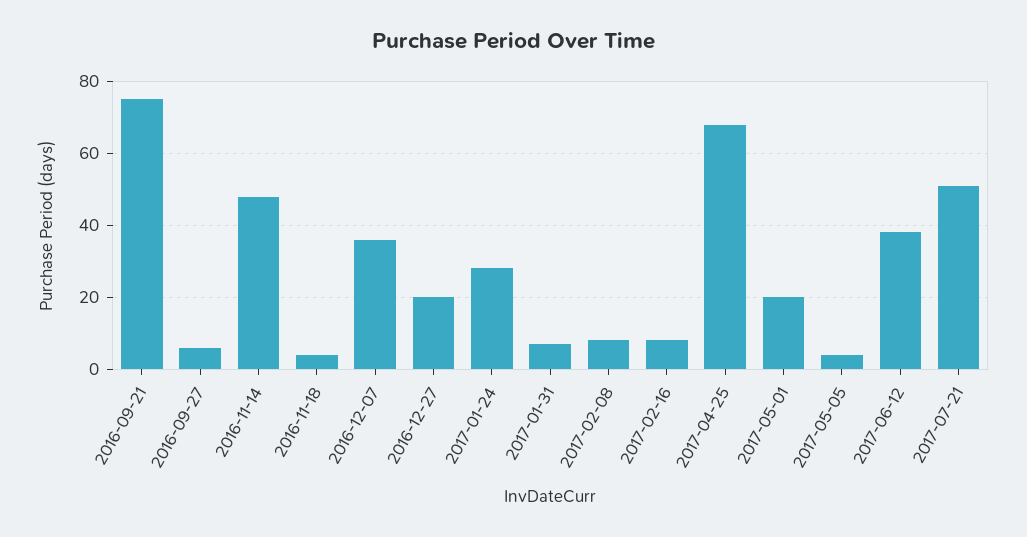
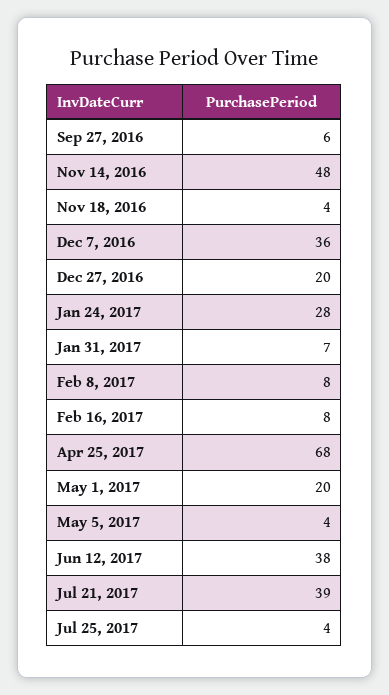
2016-09-21: 75 -> none
2017-07-21: 50 -> 39
Jul 25, 2017: none -> 4

